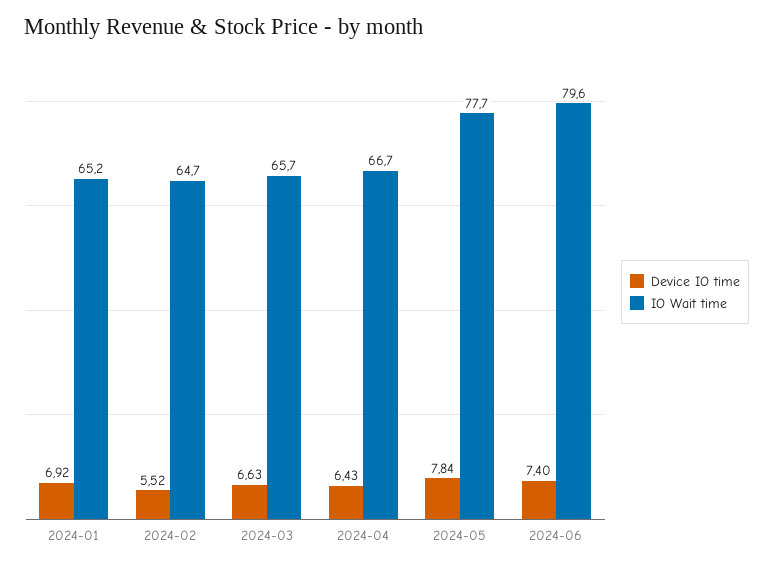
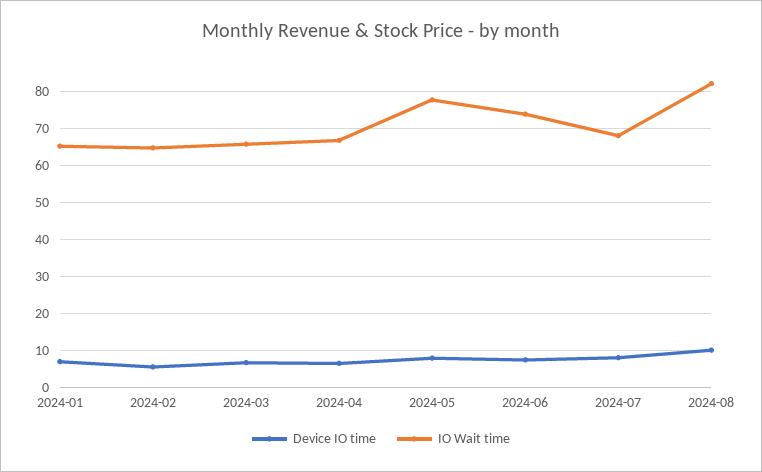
IO Wait time, 2024-06: 79.6 -> 74
Device IO time, 2024-07: none -> 8
IO Wait time, 2024-07: none -> 68
Device IO time, 2024-08: none -> 10
IO Wait time, 2024-08: none -> 82

